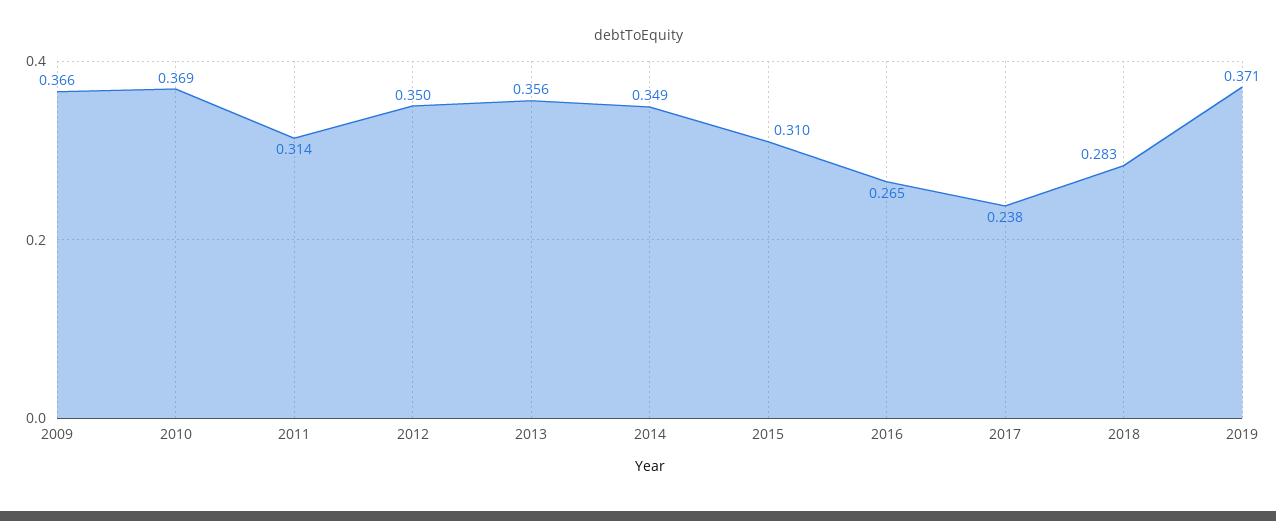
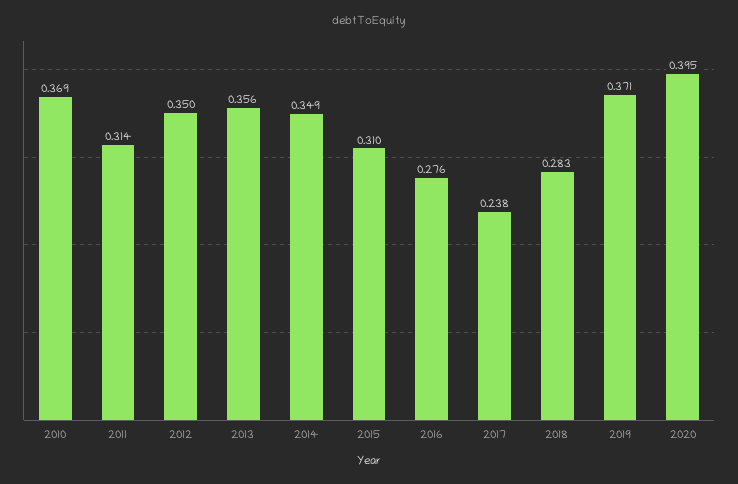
2009: 0.366 -> none
2016: 0.265 -> 0.276
2020: none -> 0.395

